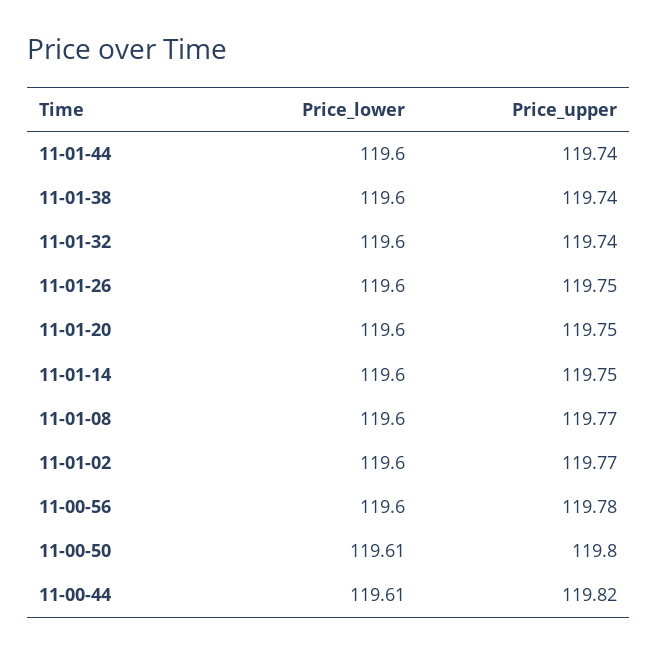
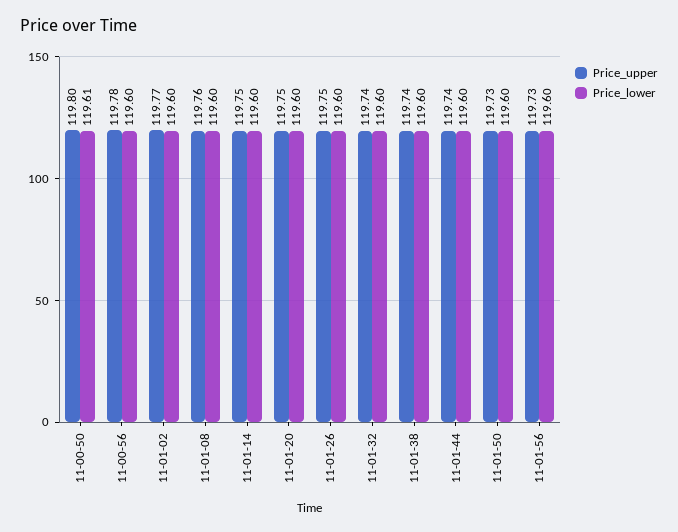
Price_upper, 11-01-08: 119.77 -> 119.76
Price_lower, 11-00-44: 119.61 -> none
Price_upper, 11-00-44: 119.82 -> none
Price_upper, 11-01-50: none -> 119.73
Price_lower, 11-01-50: none -> 119.6
Price_upper, 11-01-56: none -> 119.73
Price_lower, 11-01-56: none -> 119.6

